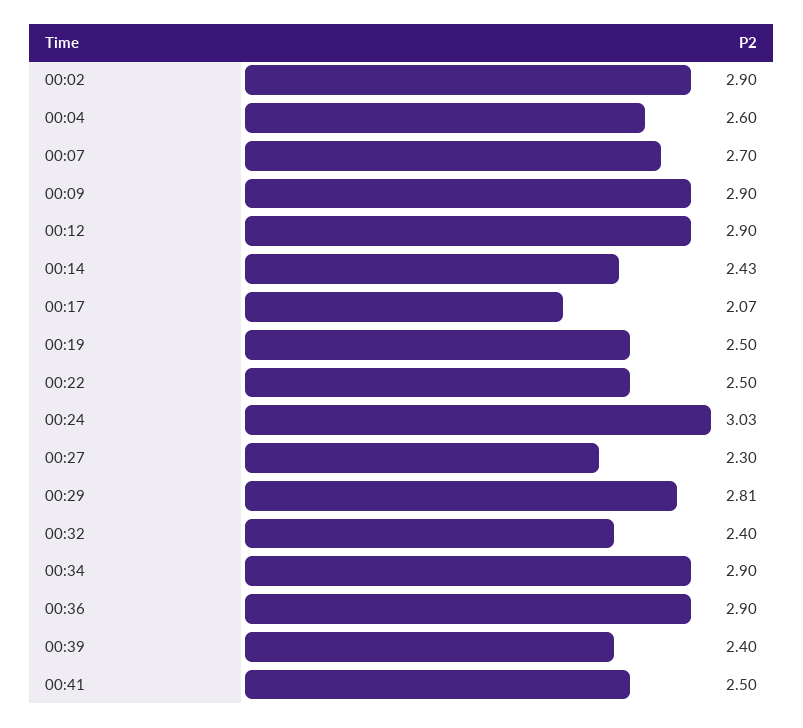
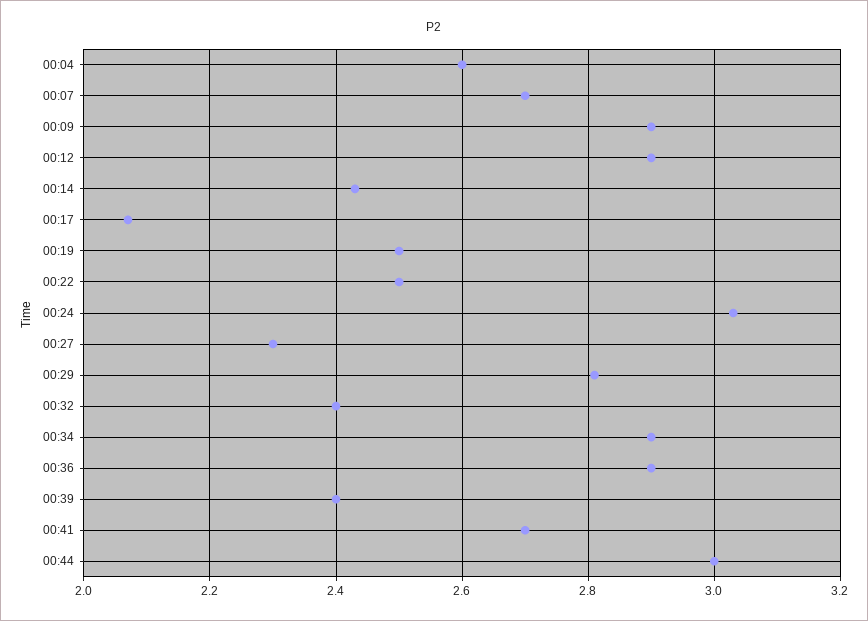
00:02: 2.9 -> none
00:41: 2.5 -> 2.7
00:44: none -> 3

